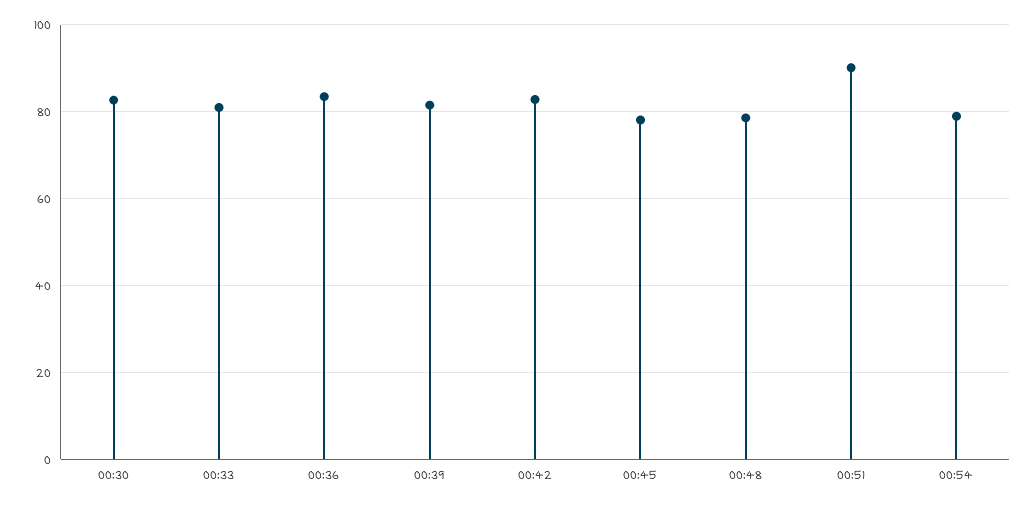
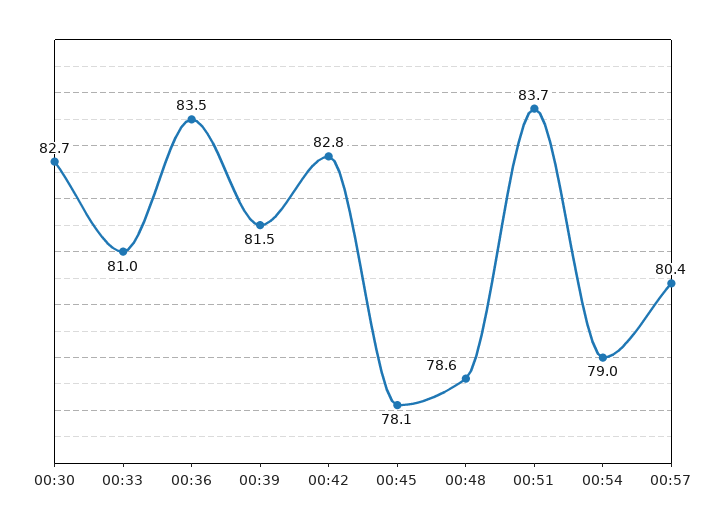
00:51: 90 -> 83.7
00:57: none -> 80.4

